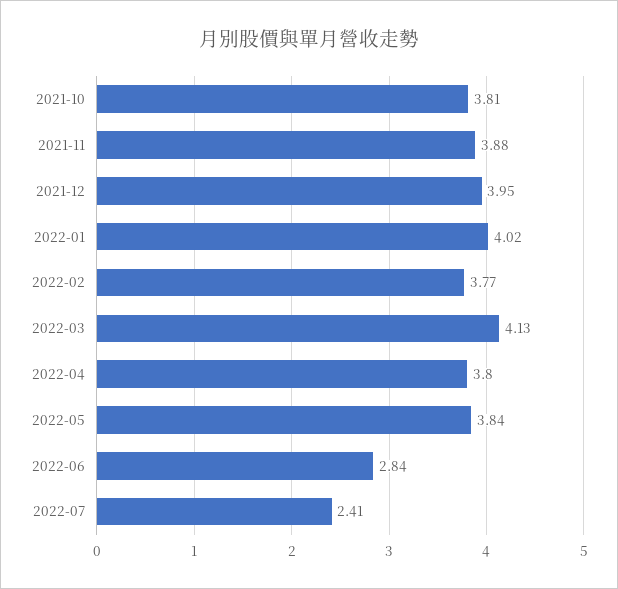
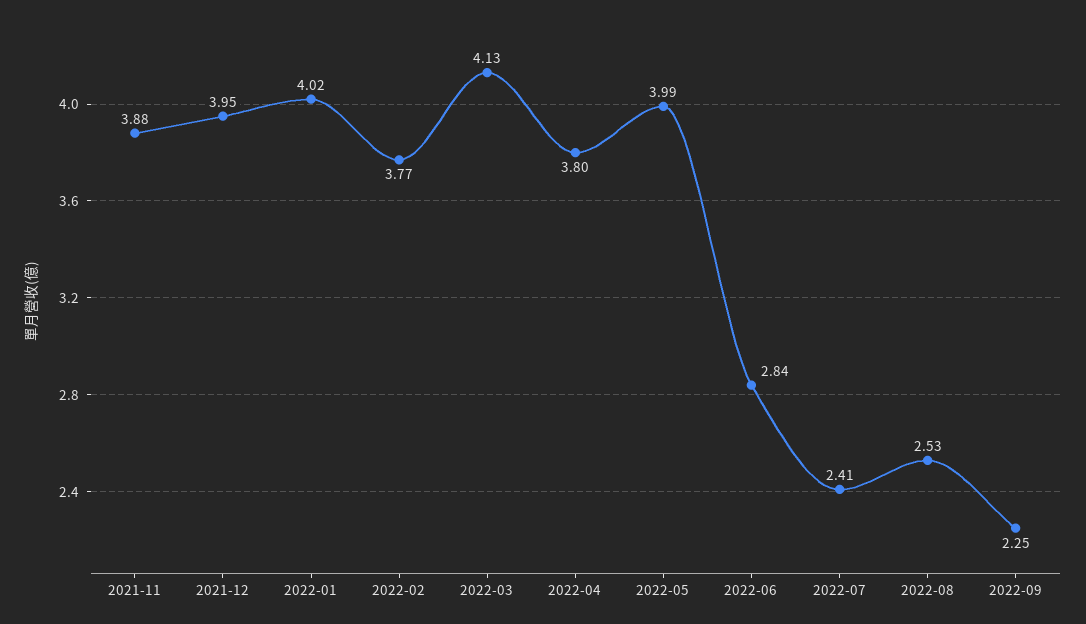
2021-10: 3.81 -> none
2022-05: 3.84 -> 3.99
2022-08: none -> 2.53
2022-09: none -> 2.25

